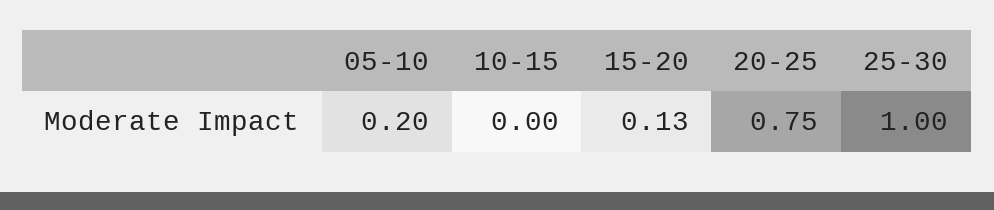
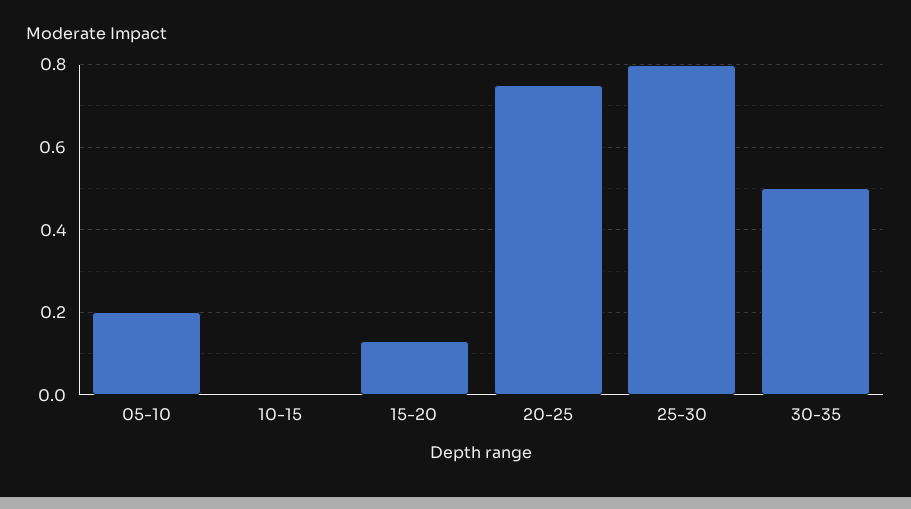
25-30: 1 -> 0.8
30-35: none -> 0.5

